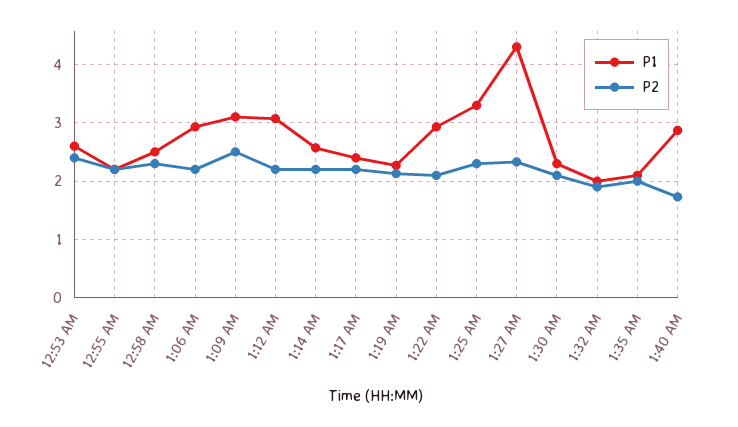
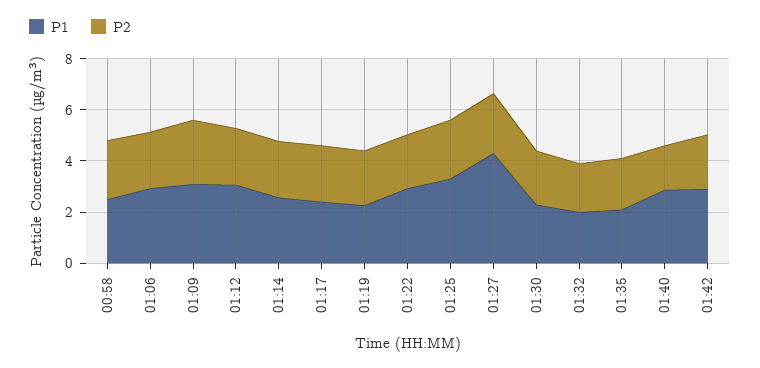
P1, 12:53 AM: 2.6 -> none
P2, 12:53 AM: 2.4 -> none
P1, 12:55 AM: 2.2 -> none
P2, 12:55 AM: 2.2 -> none
P1, 01:42: none -> 3
P2, 01:42: none -> 2

